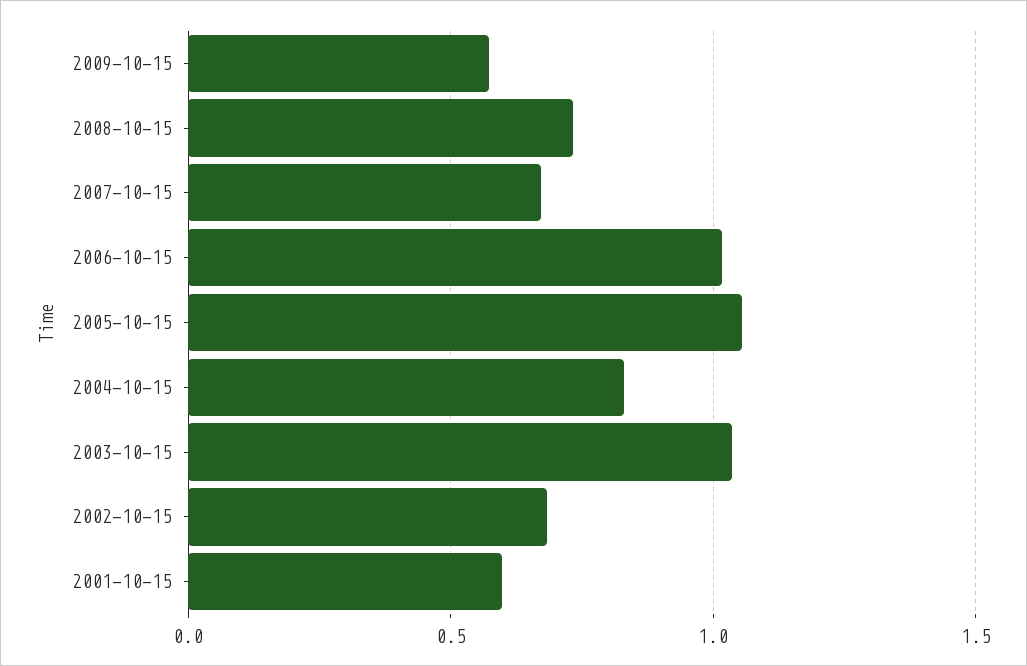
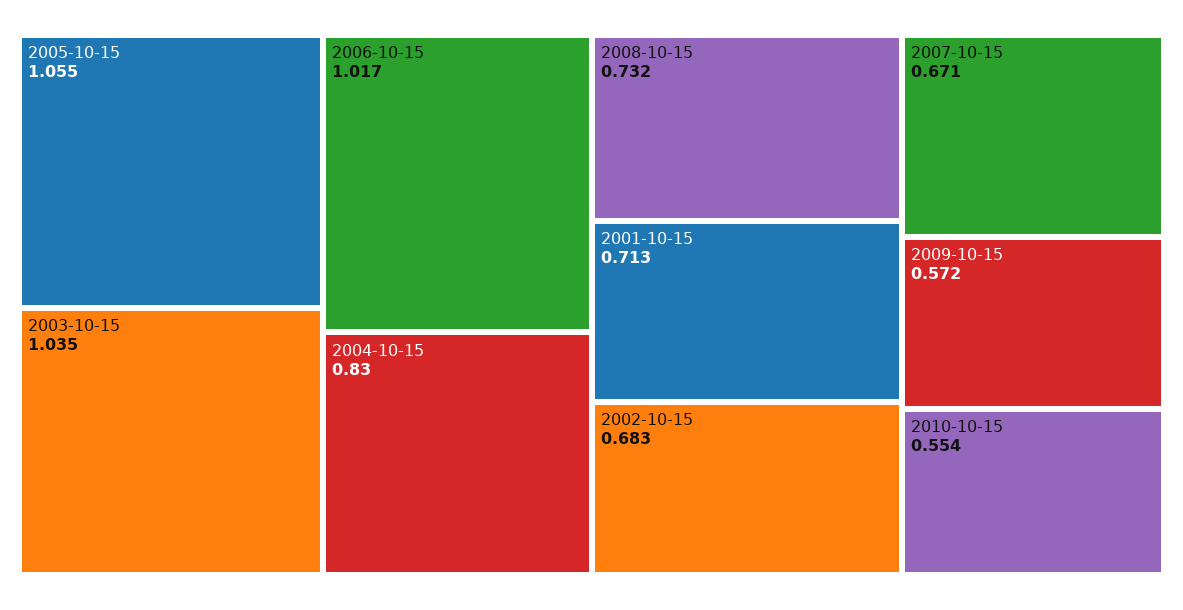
2001-10-15: 0.6 -> 0.713
2010-10-15: none -> 0.554

